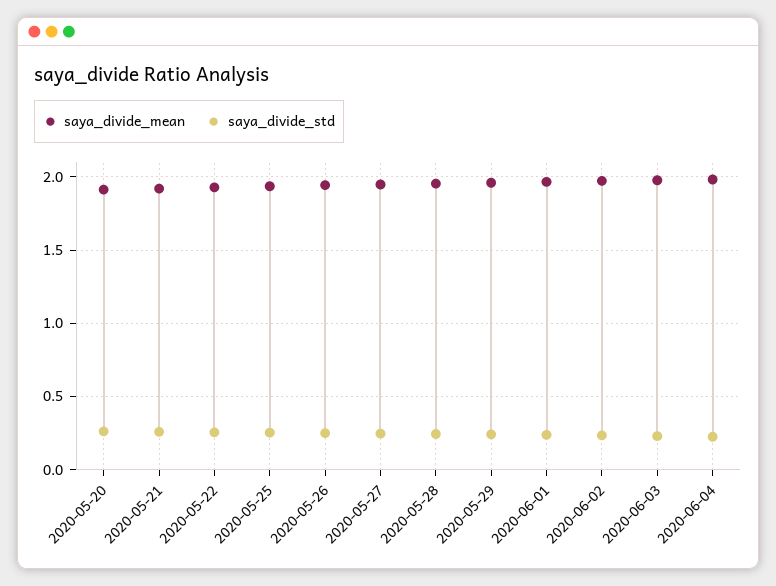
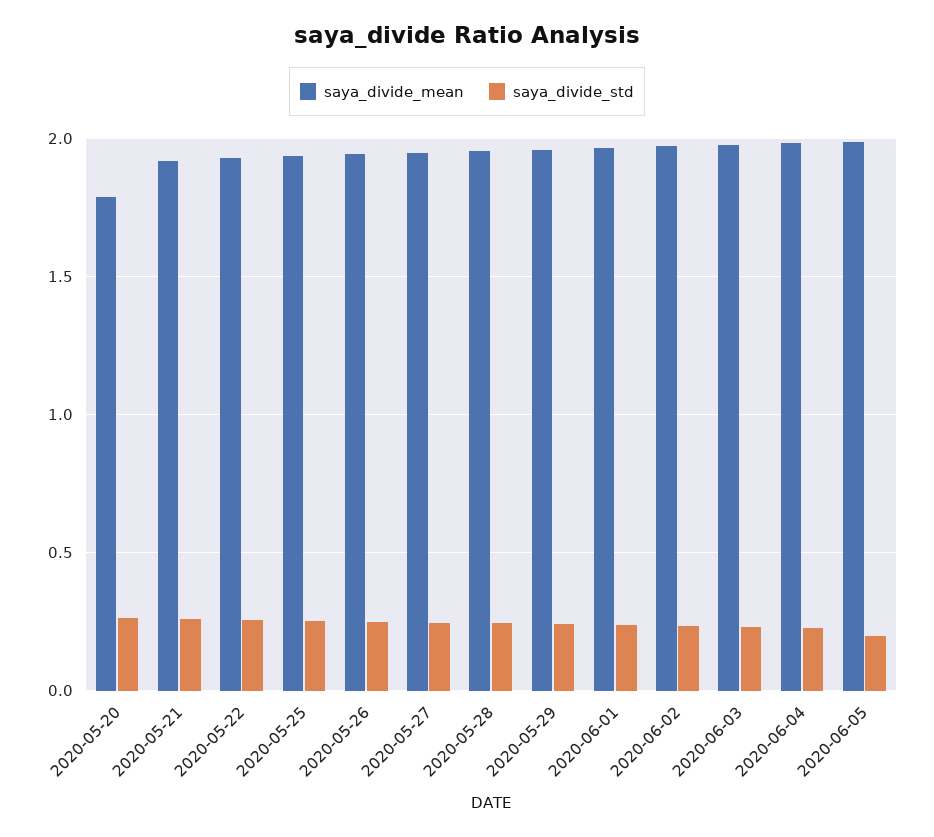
saya_divide_mean, 2020-05-20: 1.9 -> 1.8
saya_divide_mean, 2020-06-05: none -> 2
saya_divide_std, 2020-06-05: none -> 0.2

